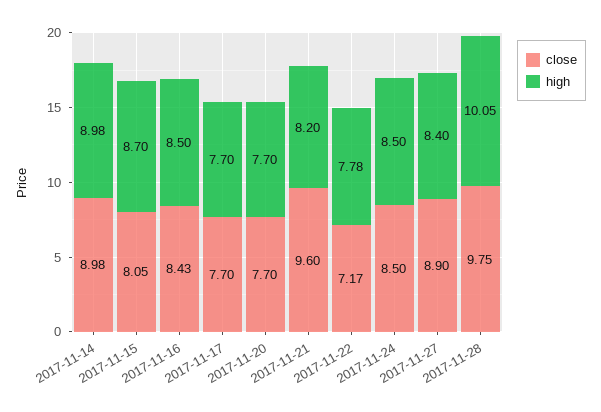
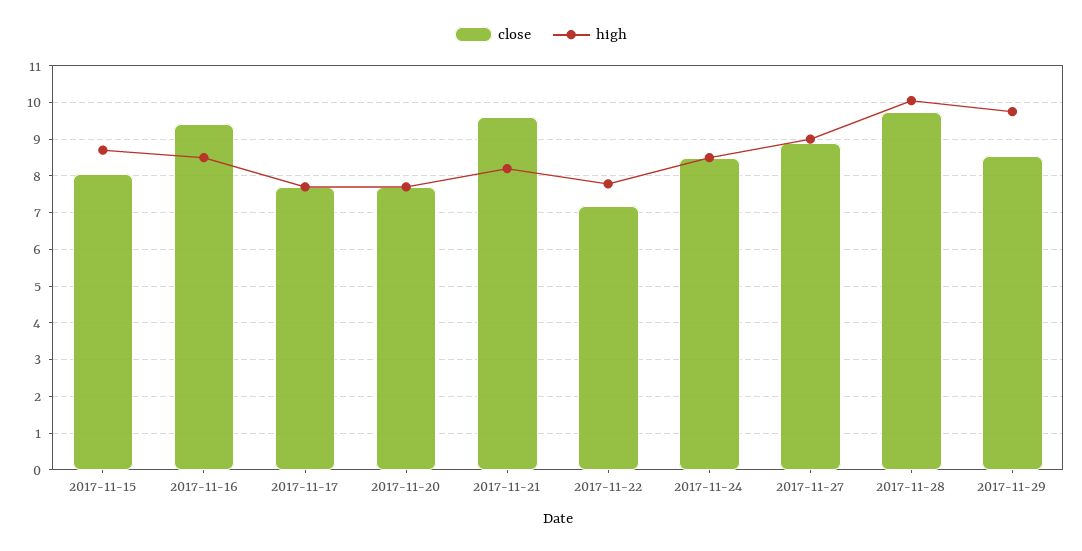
close, 2017-11-14: 8.98 -> none
high, 2017-11-14: 8.98 -> none
close, 2017-11-16: 8.43 -> 9.4
high, 2017-11-27: 8.4 -> 9
close, 2017-11-29: none -> 8.6
high, 2017-11-29: none -> 9.8

